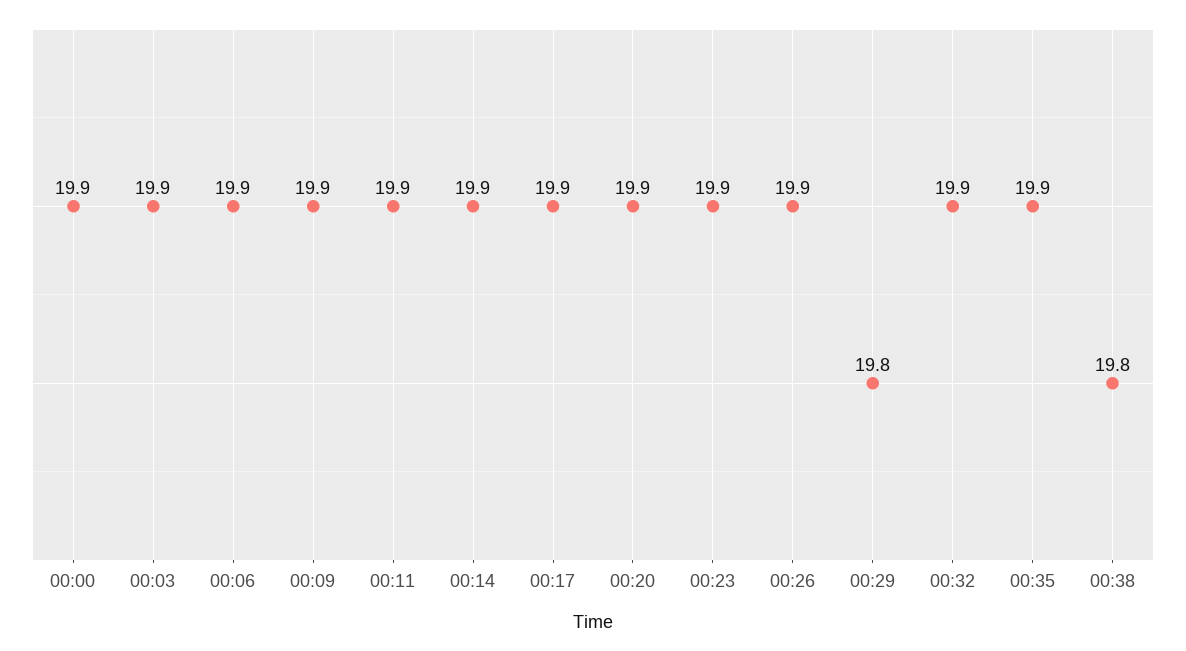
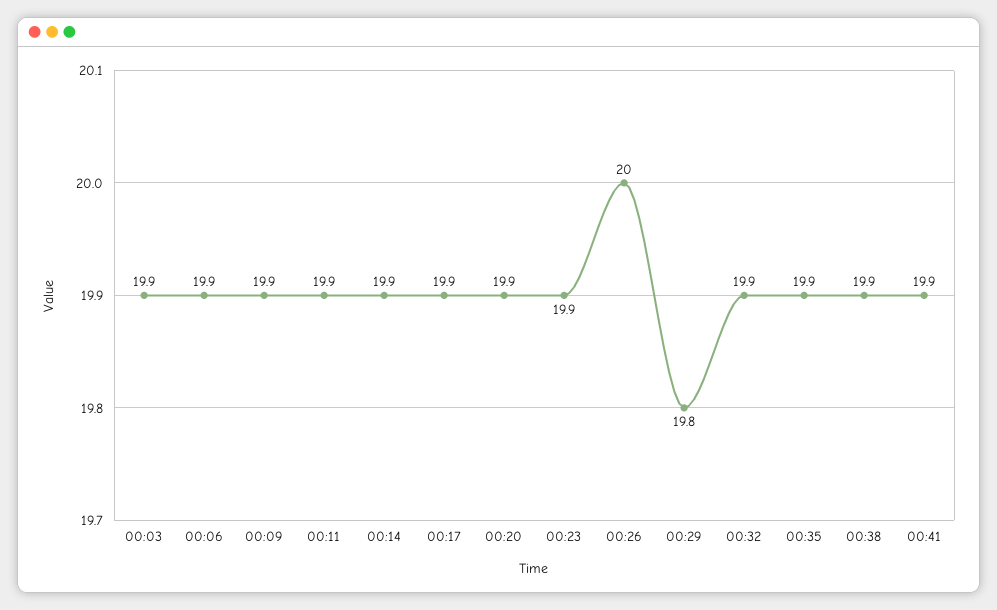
00:00: 19.9 -> none
00:26: 19.9 -> 20
00:38: 19.8 -> 19.9
00:41: none -> 19.9

